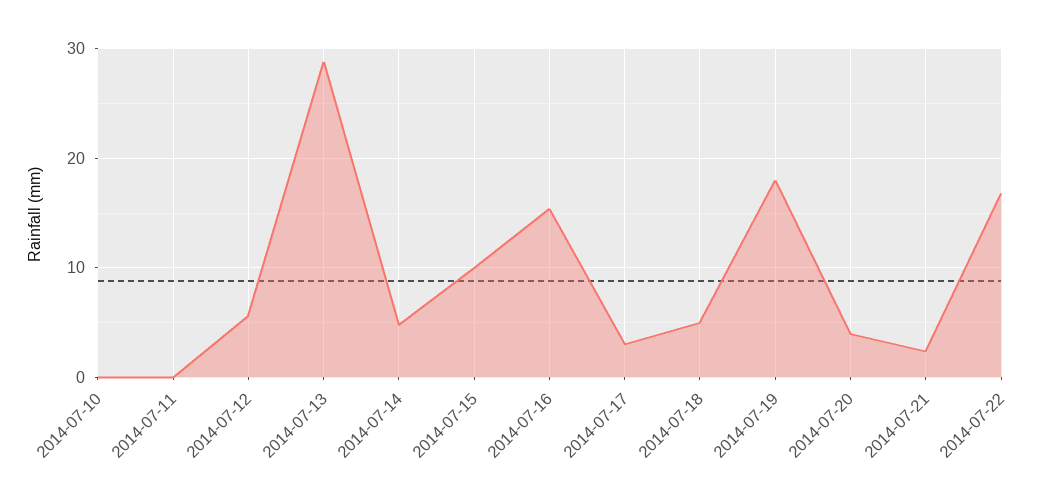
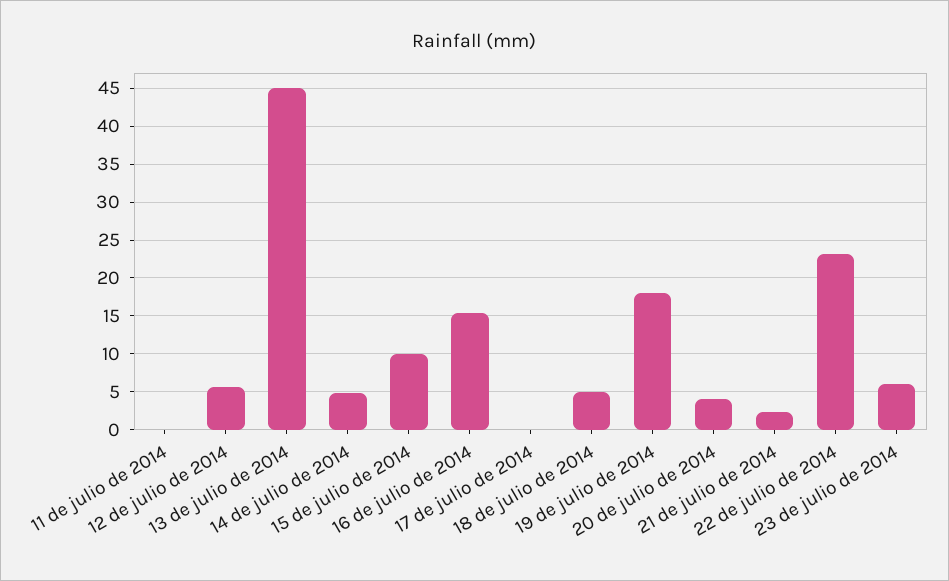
2014-07-10: 0 -> none
2014-07-13: 29 -> 45
2014-07-17: 3 -> 0
2014-07-22: 17 -> 23
23 de julio de 2014: none -> 6

